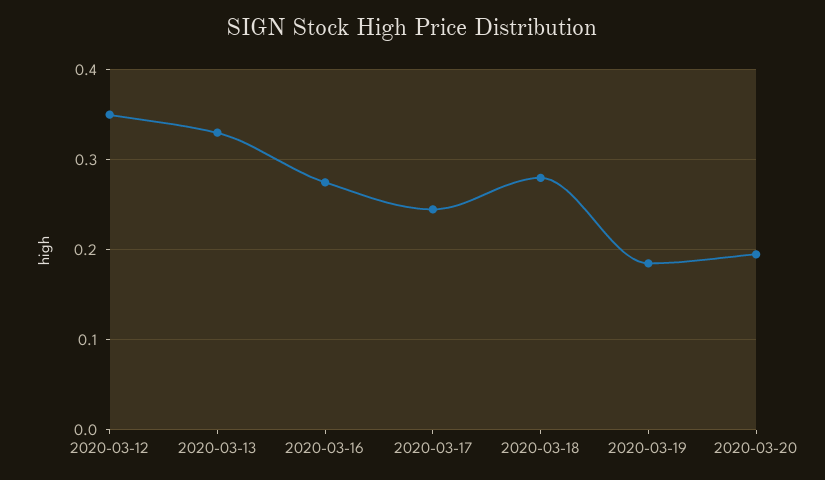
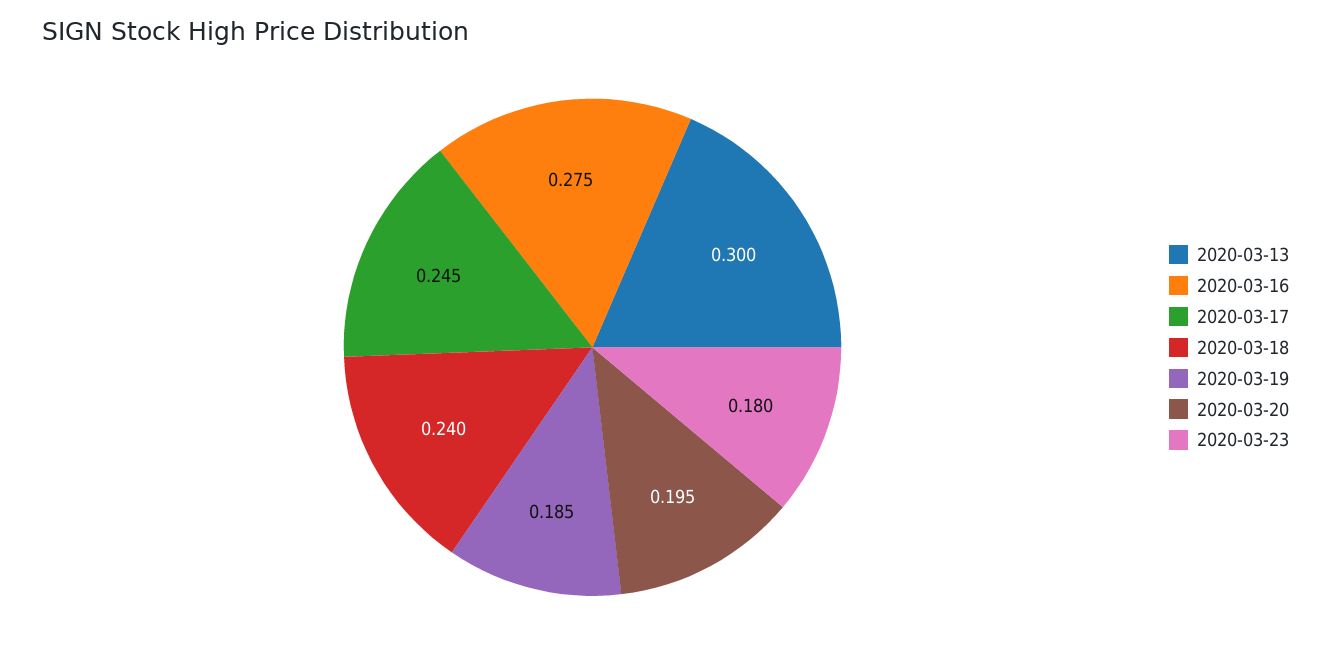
2020-03-12: 0.35 -> none
2020-03-13: 0.33 -> 0.3
2020-03-18: 0.28 -> 0.24
2020-03-23: none -> 0.18

